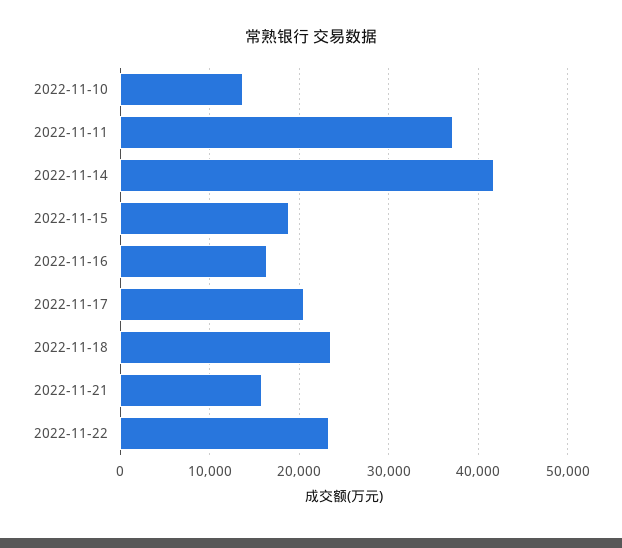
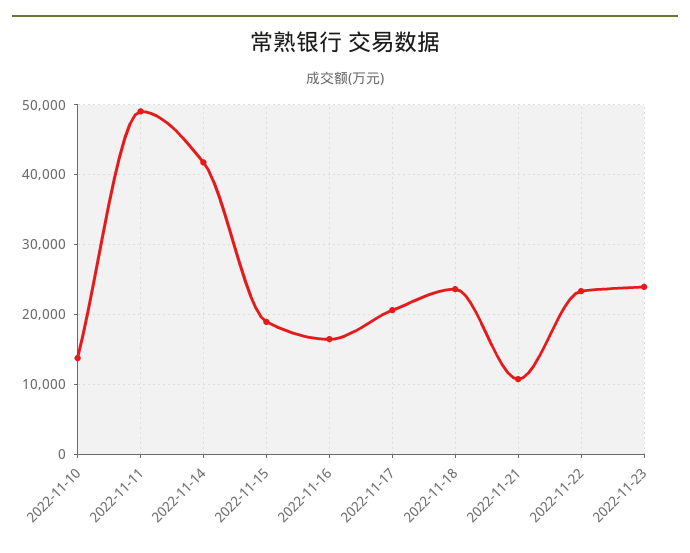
2022-11-11: 37000 -> 49000
2022-11-21: 16000 -> 11000
2022-11-23: none -> 24000

